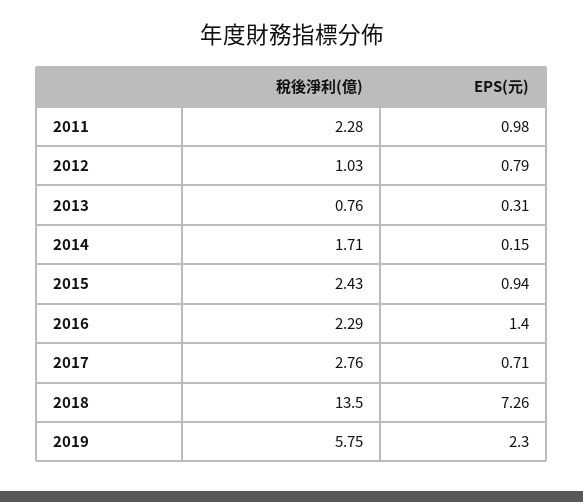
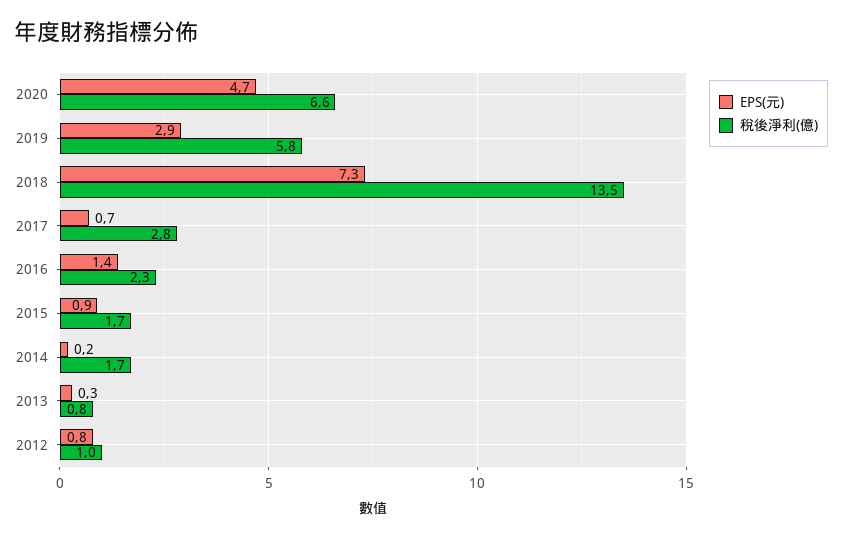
稅後淨利(億), 2011: 2.28 -> none
EPS(元), 2011: 0.98 -> none
稅後淨利(億), 2015: 2.43 -> 1.7
EPS(元), 2019: 2.3 -> 2.9
EPS(元), 2020: none -> 4.7
稅後淨利(億), 2020: none -> 6.6

